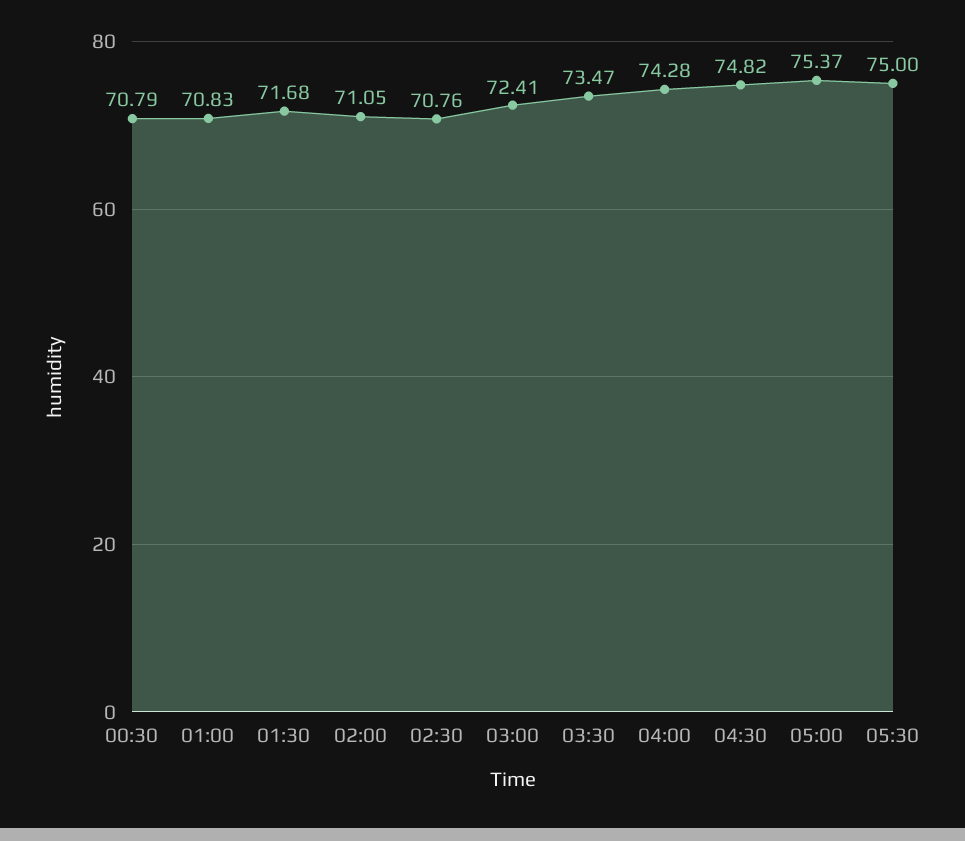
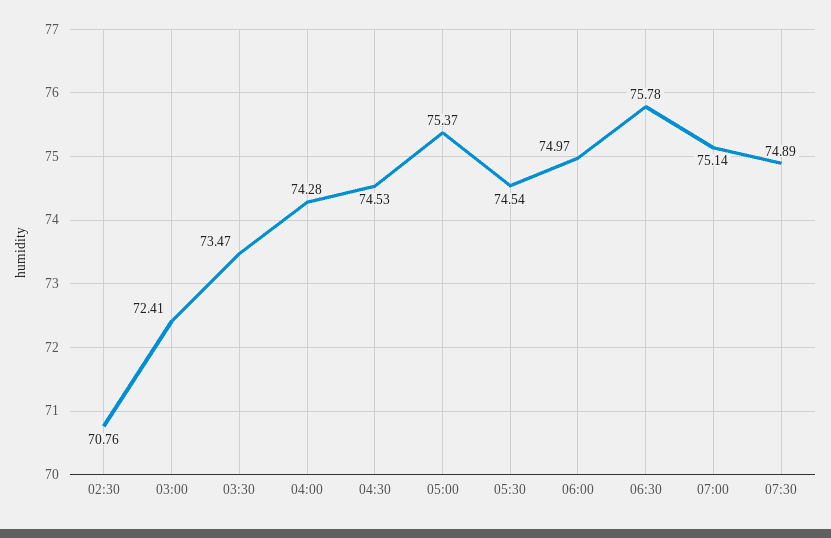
00:30: 70.79 -> none
01:00: 70.83 -> none
01:30: 71.68 -> none
02:00: 71.05 -> none
04:30: 74.82 -> 74.53
05:30: 75 -> 74.54
06:00: none -> 74.97
06:30: none -> 75.78
07:00: none -> 75.14
07:30: none -> 74.89

